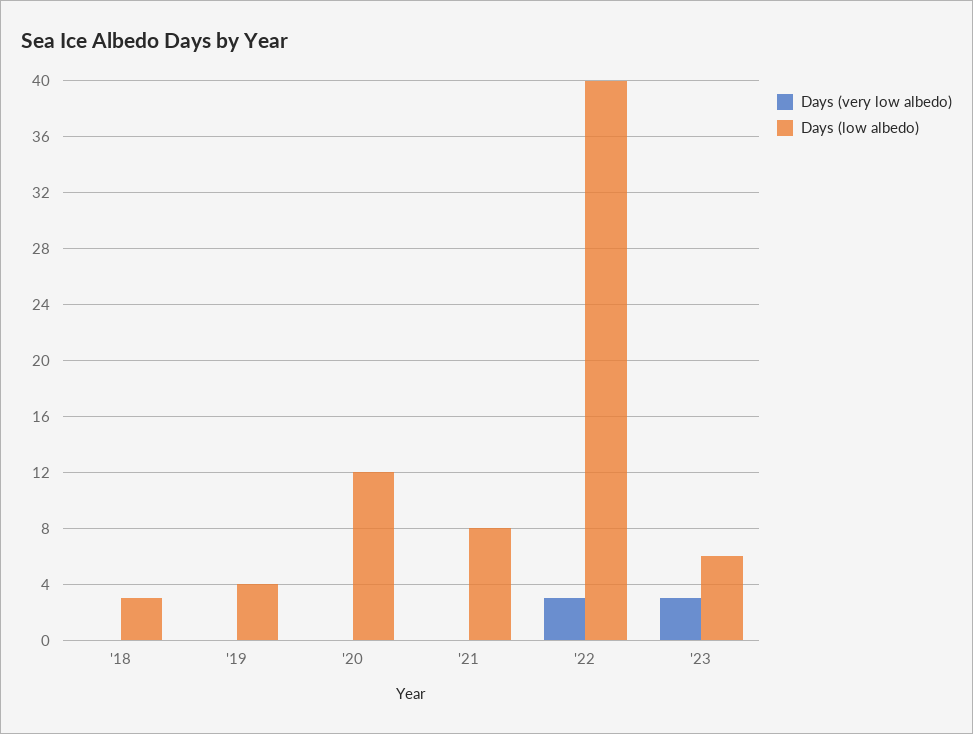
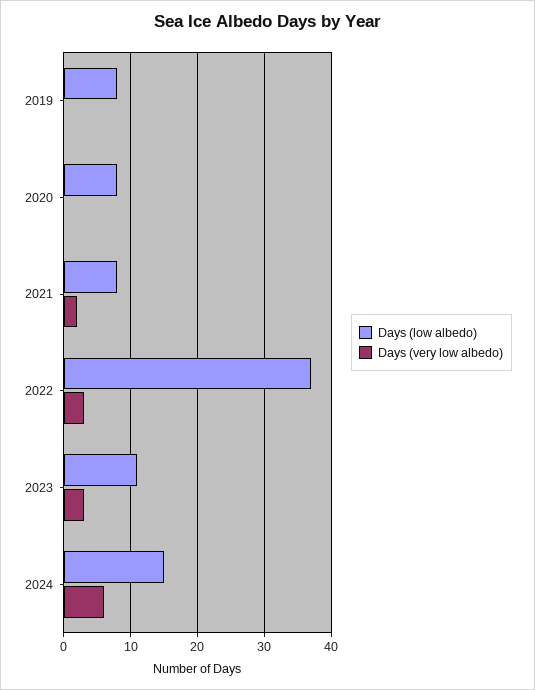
Days (very low albedo), '18: 0 -> none
Days (low albedo), '18: 3 -> none
Days (low albedo), '19: 4 -> 8
Days (low albedo), '20: 12 -> 8
Days (very low albedo), '21: 0 -> 2
Days (low albedo), '22: 40 -> 37
Days (low albedo), '23: 6 -> 11
Days (low albedo), 2024: none -> 15
Days (very low albedo), 2024: none -> 6

